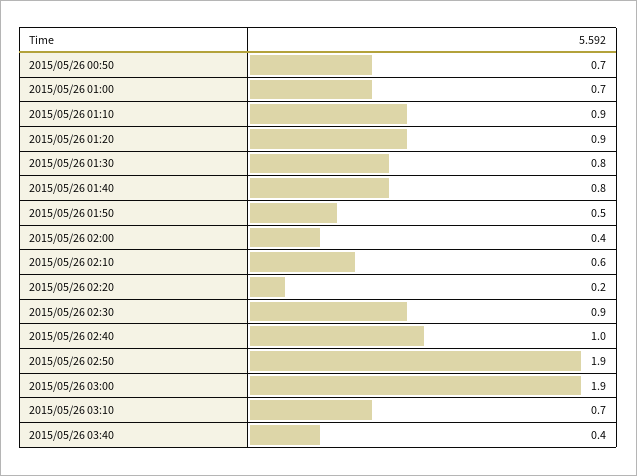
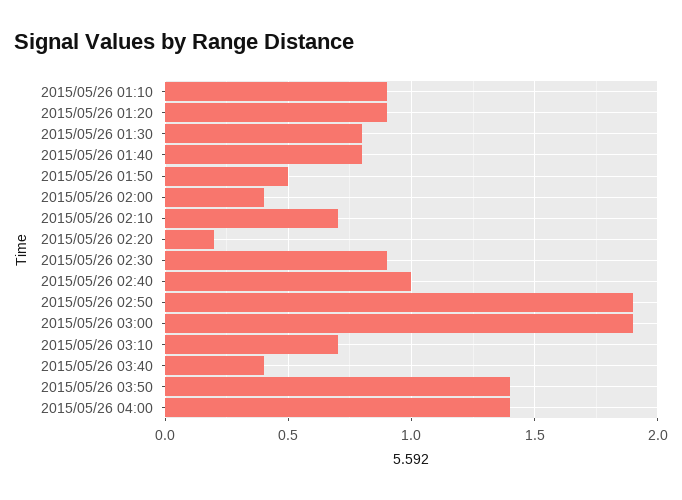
2015/05/26 00:50: 0.7 -> none
2015/05/26 01:00: 0.7 -> none
2015/05/26 02:10: 0.6 -> 0.7
2015/05/26 03:50: none -> 1.4
2015/05/26 04:00: none -> 1.4

